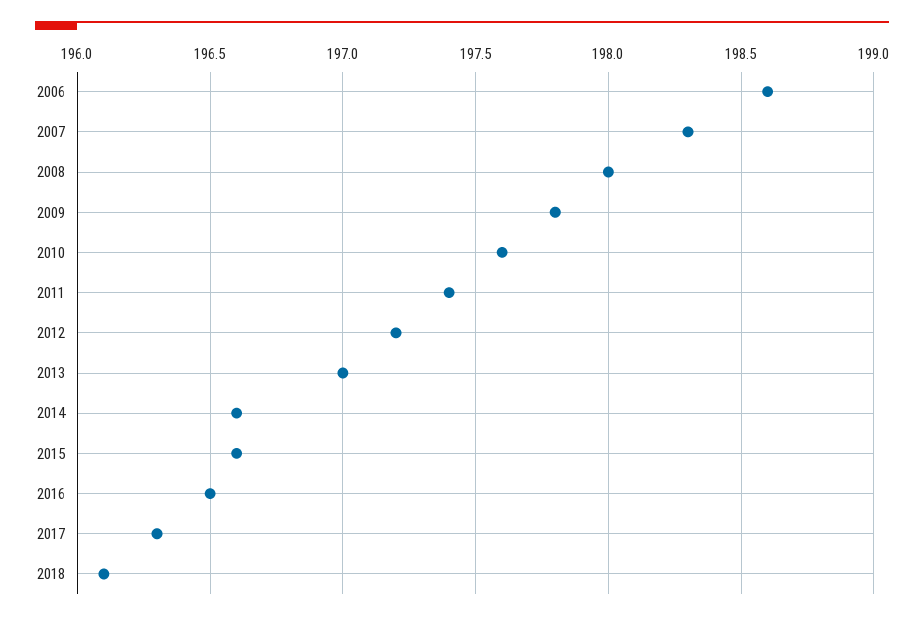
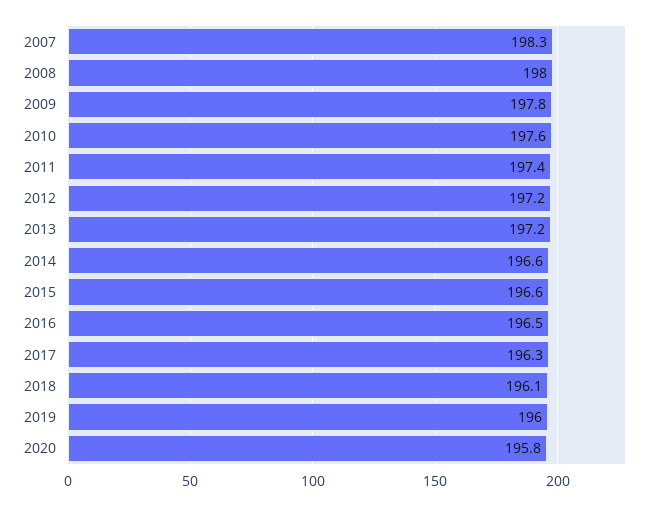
2006: 198.6 -> none
2013: 197 -> 197.2
2019: none -> 196
2020: none -> 195.8

